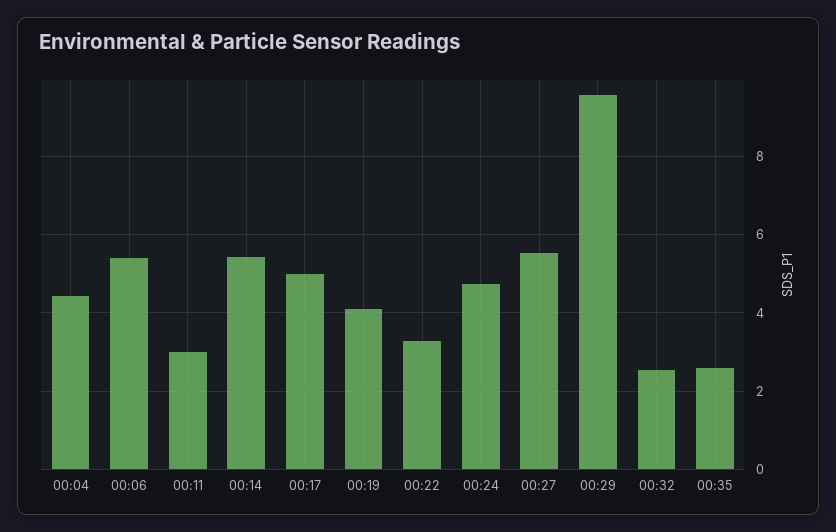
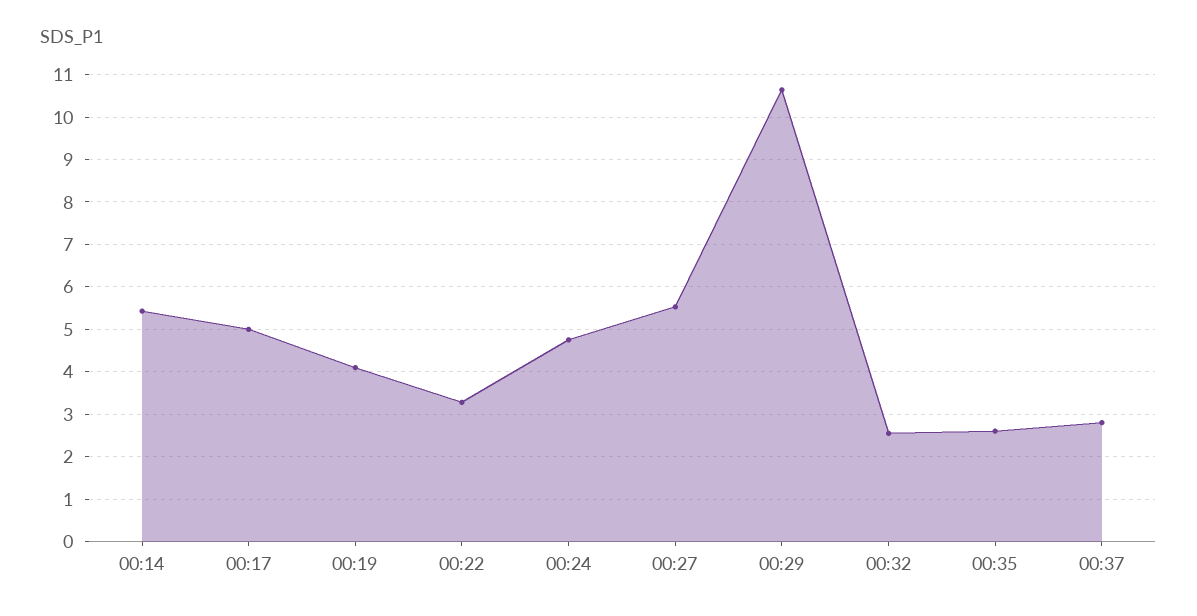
00:04: 4.4 -> none
00:06: 5.4 -> none
00:11: 3 -> none
00:29: 9.6 -> 10.6
00:37: none -> 2.8

